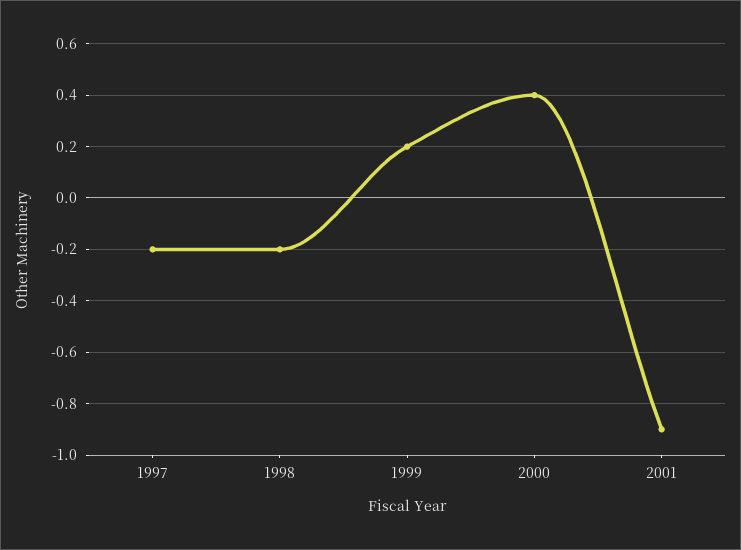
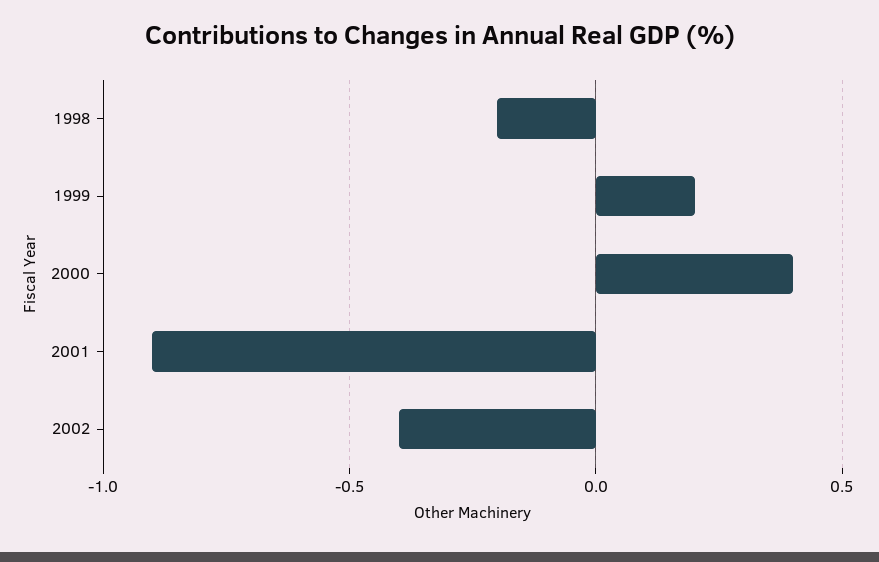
1997: -0.2 -> none
2002: none -> -0.4

